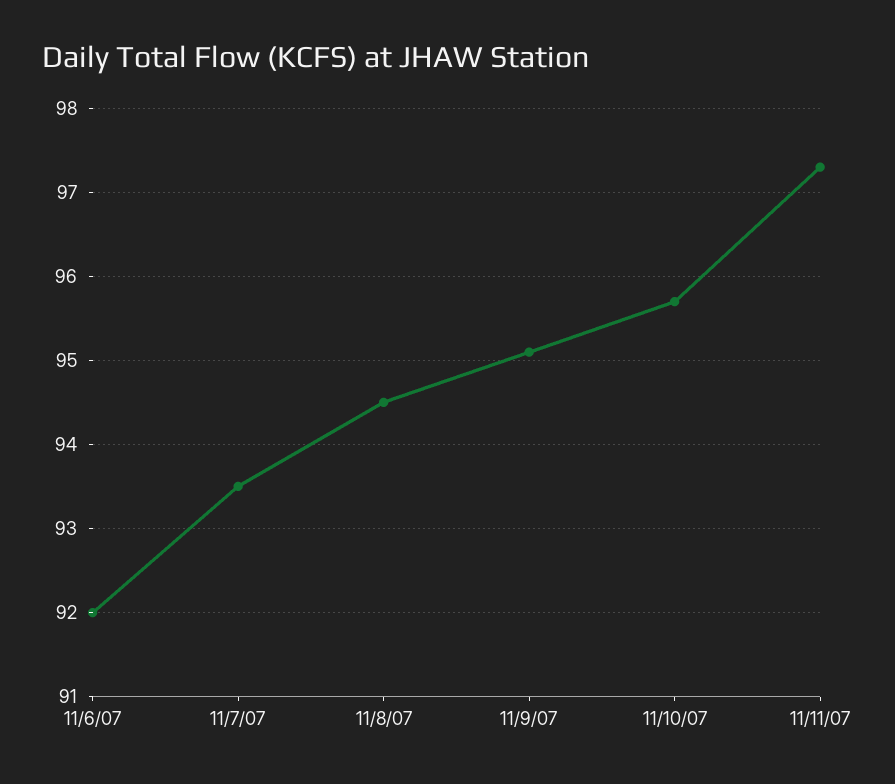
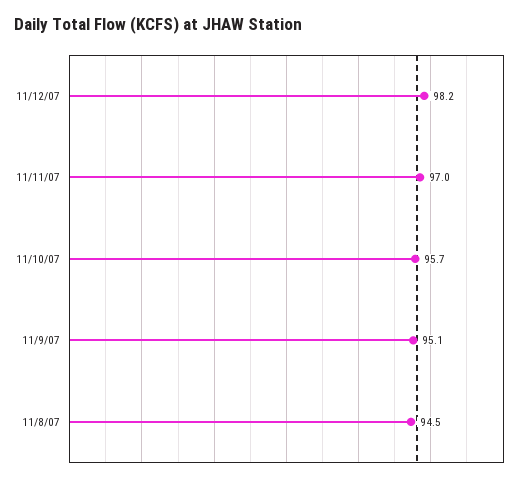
11/6/07: 92 -> none
11/7/07: 93.5 -> none
11/11/07: 97.3 -> 97
11/12/07: none -> 98.2

